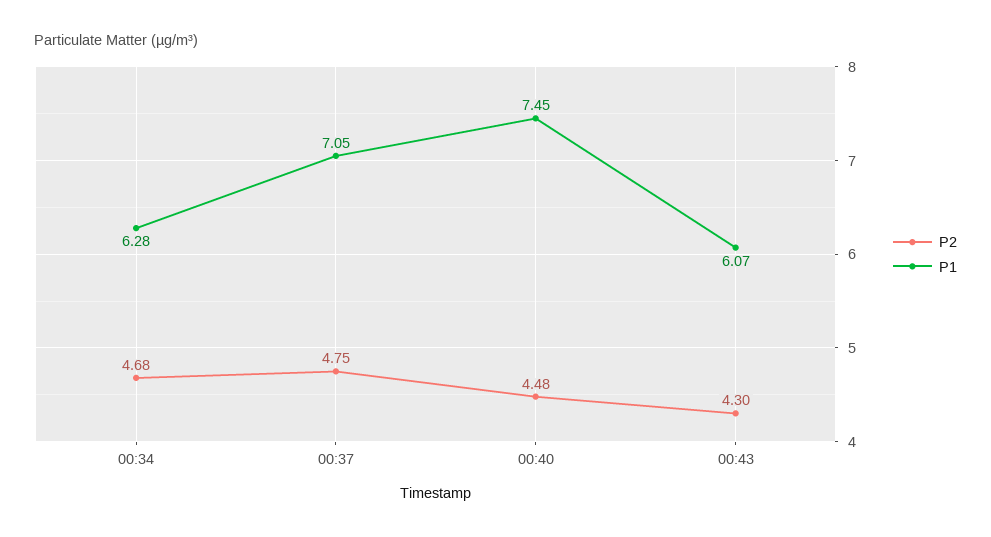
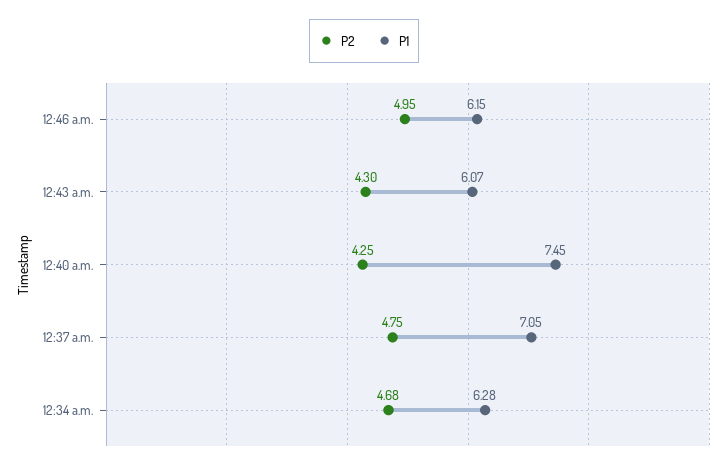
P2, 00:40: 4.48 -> 4.25
P2, 12:46 a.m.: none -> 4.95
P1, 12:46 a.m.: none -> 6.15

